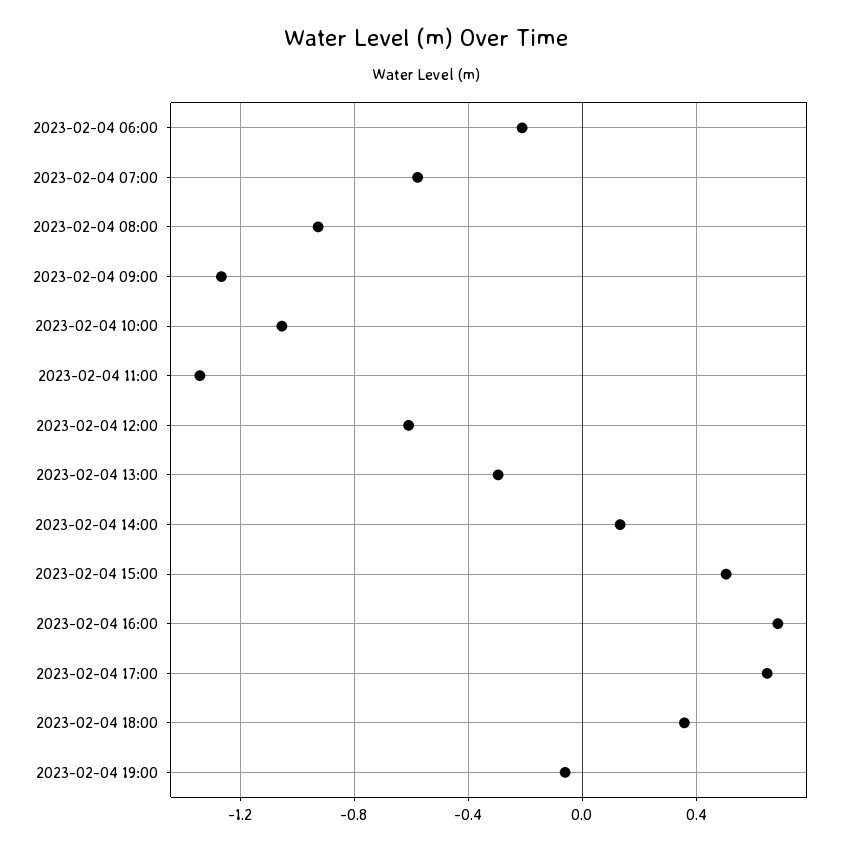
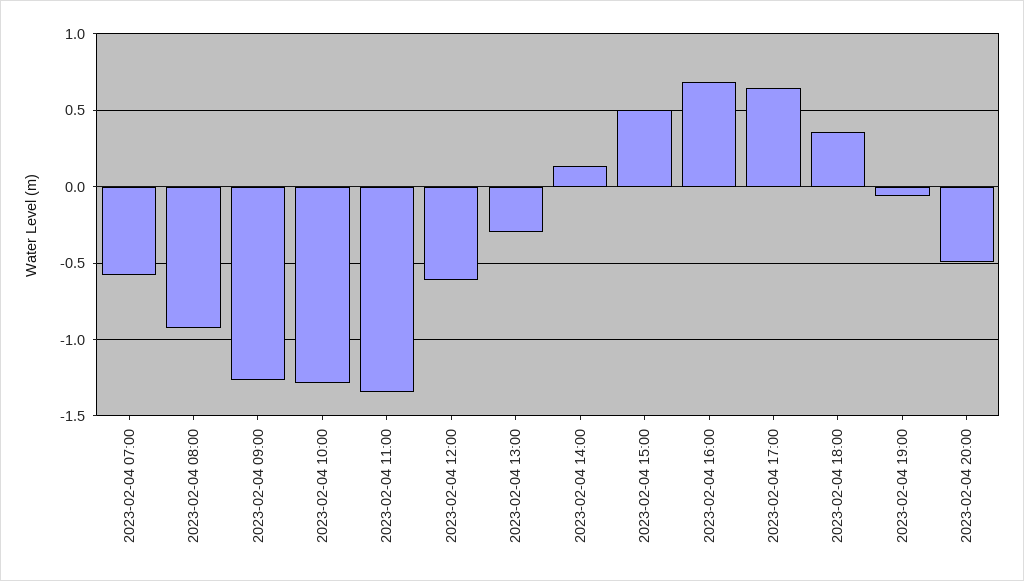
2023-02-04 06:00: -0.2 -> none
2023-02-04 10:00: -1.05 -> -1.3
2023-02-04 20:00: none -> -0.5

